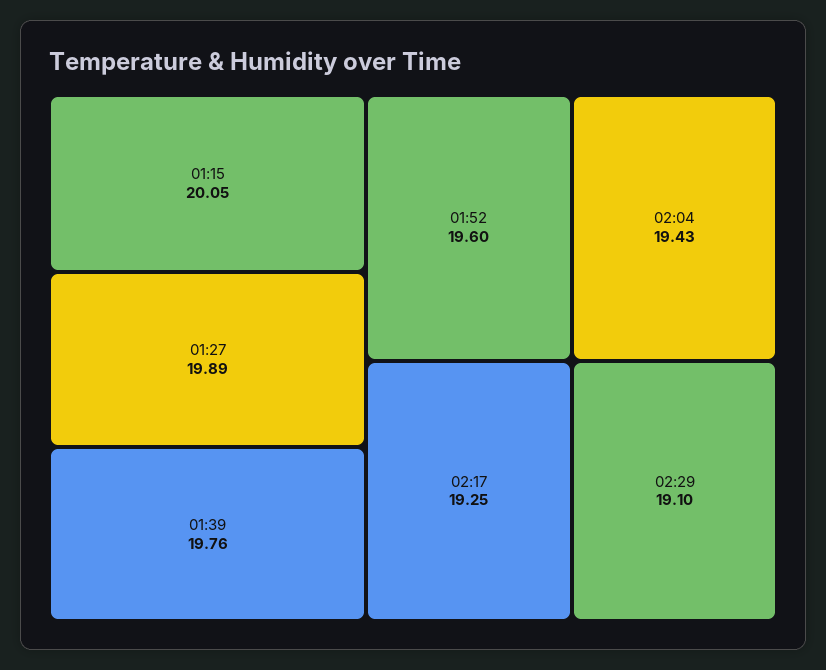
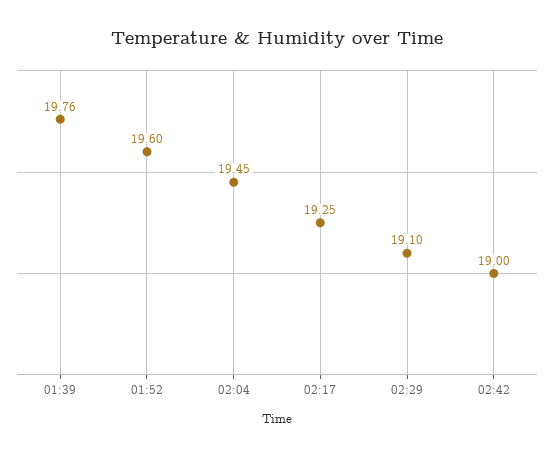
01:15: 20.05 -> none
01:27: 19.89 -> none
02:04: 19.43 -> 19.45
02:42: none -> 19

